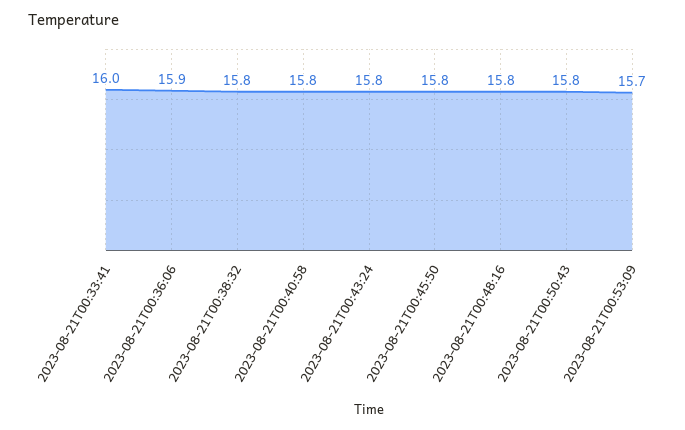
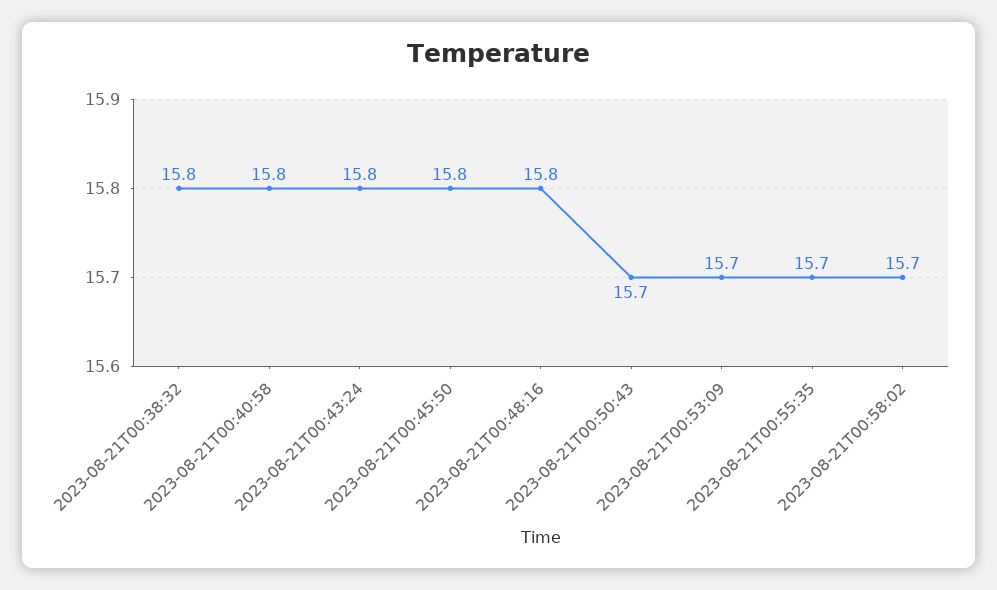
2023-08-21T00:33:41: 16 -> none
2023-08-21T00:36:06: 15.9 -> none
2023-08-21T00:50:43: 15.8 -> 15.7
2023-08-21T00:55:35: none -> 15.7
2023-08-21T00:58:02: none -> 15.7

